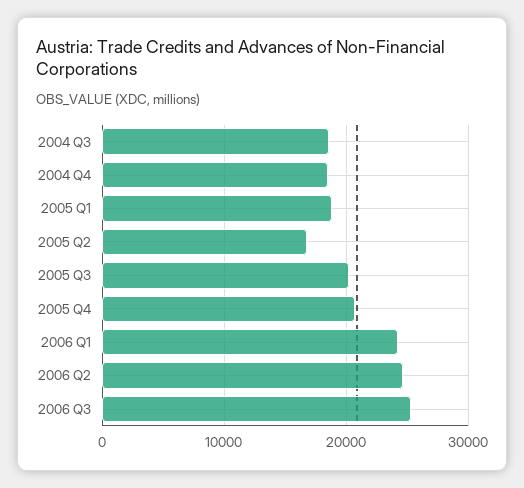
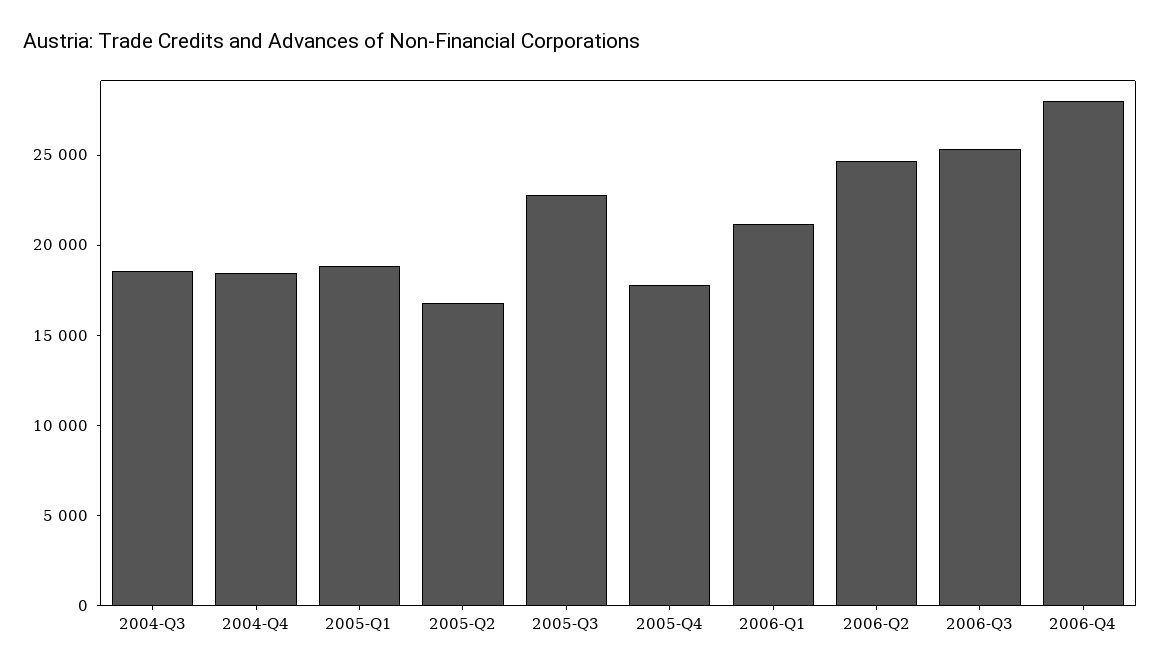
2005 Q3: 20000 -> 23000
2005 Q4: 21000 -> 18000
2006 Q1: 24000 -> 21000
2006-Q4: none -> 28000

